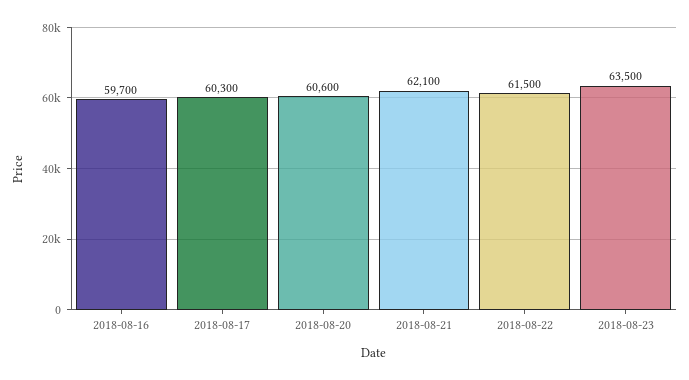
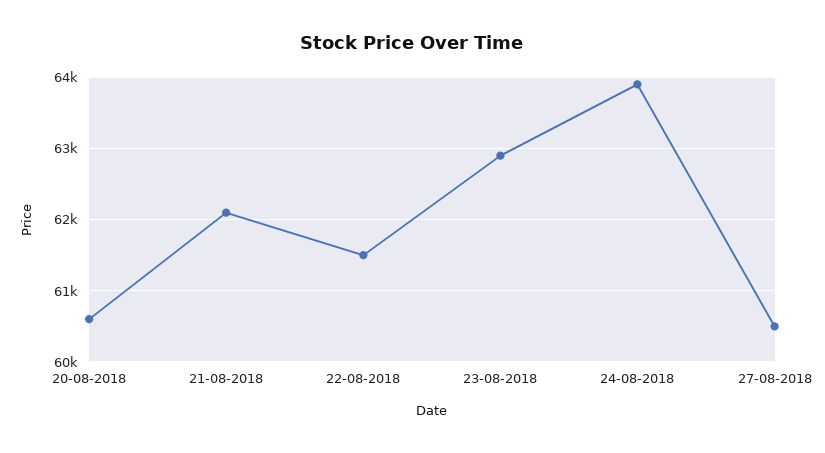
2018-08-16: 59700 -> none
2018-08-17: 60300 -> none
2018-08-23: 63500 -> 62900
24-08-2018: none -> 63900
27-08-2018: none -> 60500

